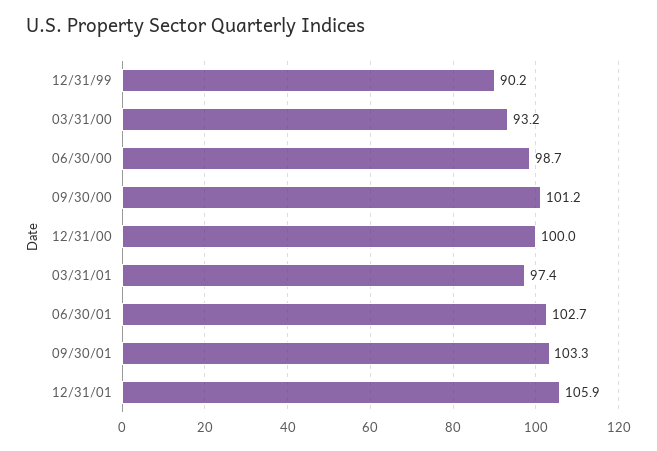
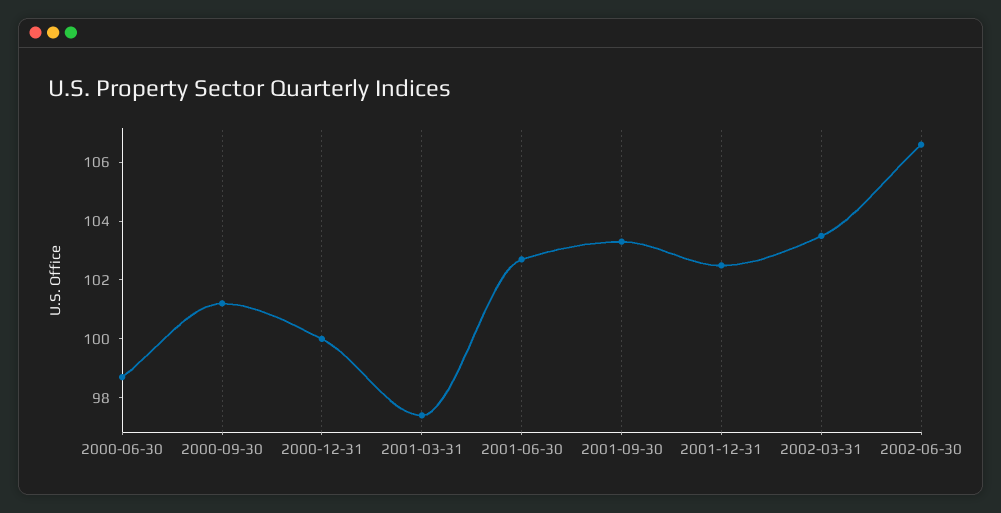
12/31/99: 90.2 -> none
03/31/00: 93.2 -> none
12/31/01: 105.9 -> 102.5
2002-03-31: none -> 103.5
2002-06-30: none -> 106.5

